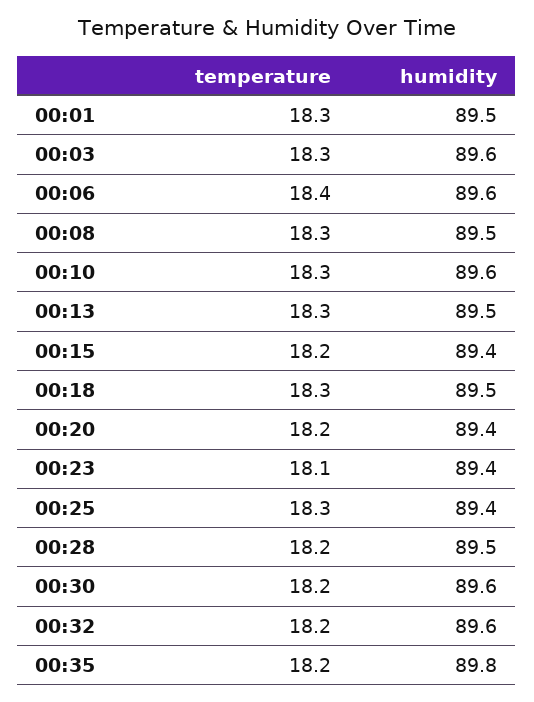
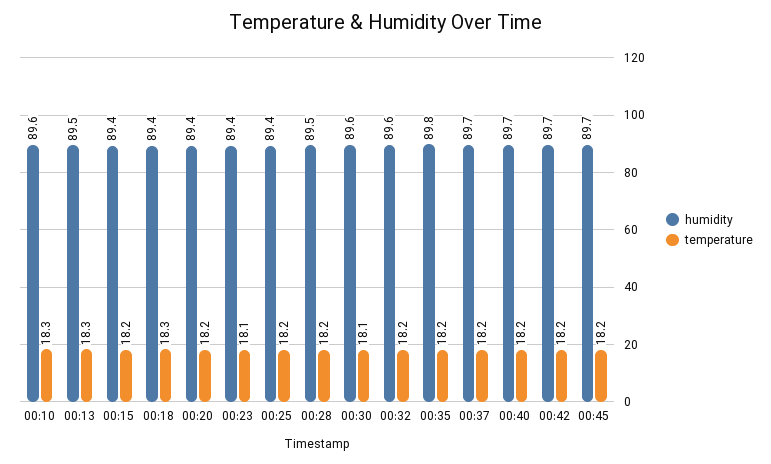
temperature, 00:01: 18.3 -> none
humidity, 00:01: 89.5 -> none
temperature, 00:03: 18.3 -> none
humidity, 00:03: 89.6 -> none
temperature, 00:06: 18.4 -> none
humidity, 00:06: 89.6 -> none
temperature, 00:08: 18.3 -> none
humidity, 00:08: 89.5 -> none
humidity, 00:18: 89.5 -> 89.4
temperature, 00:25: 18.3 -> 18.2
temperature, 00:30: 18.2 -> 18.1
humidity, 00:37: none -> 89.7
temperature, 00:37: none -> 18.2
humidity, 00:40: none -> 89.7
temperature, 00:40: none -> 18.2
humidity, 00:42: none -> 89.7
temperature, 00:42: none -> 18.2
humidity, 00:45: none -> 89.7
temperature, 00:45: none -> 18.2

